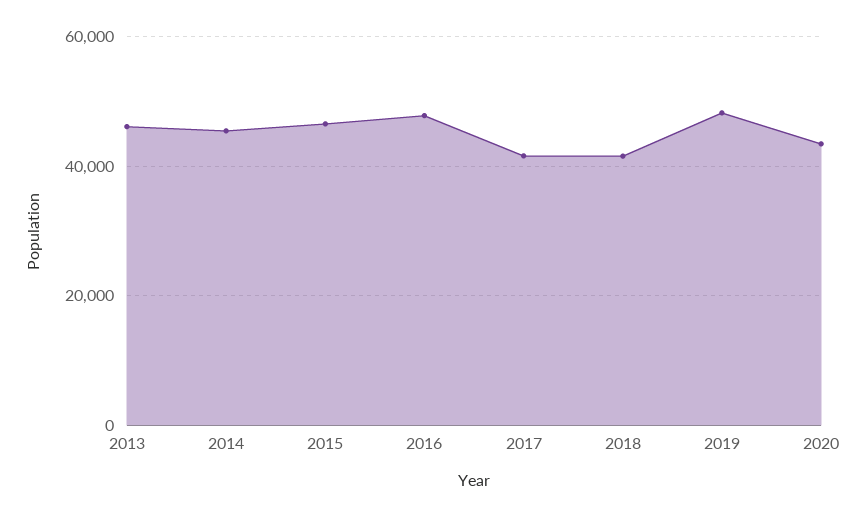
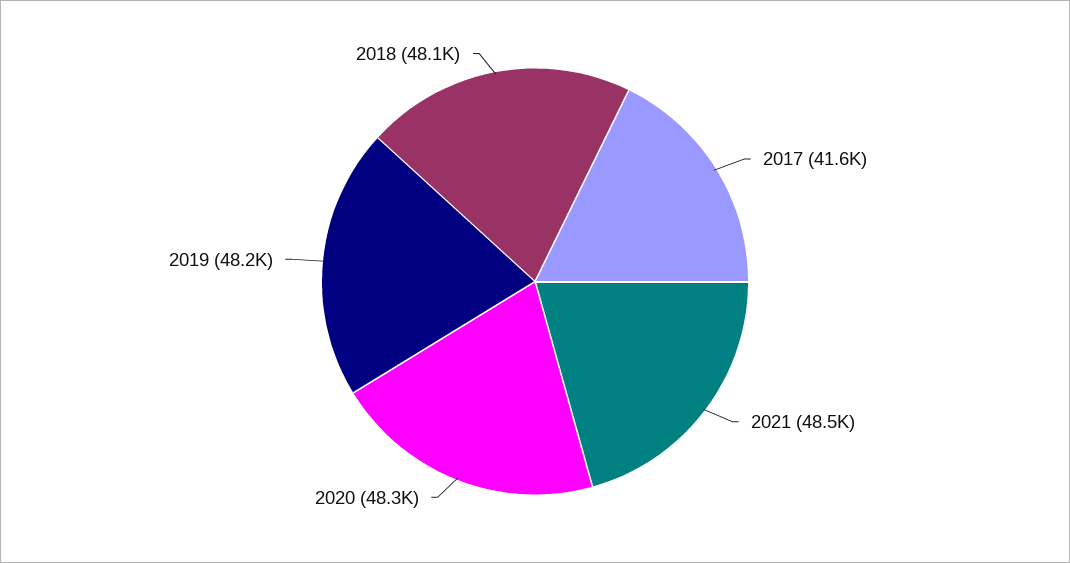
2013: 46000 -> none
2014: 46000 -> none
2015: 46000 -> none
2016: 48000 -> none
2018: 42000 -> 48100
2020: 44000 -> 48300
2021: none -> 48500

